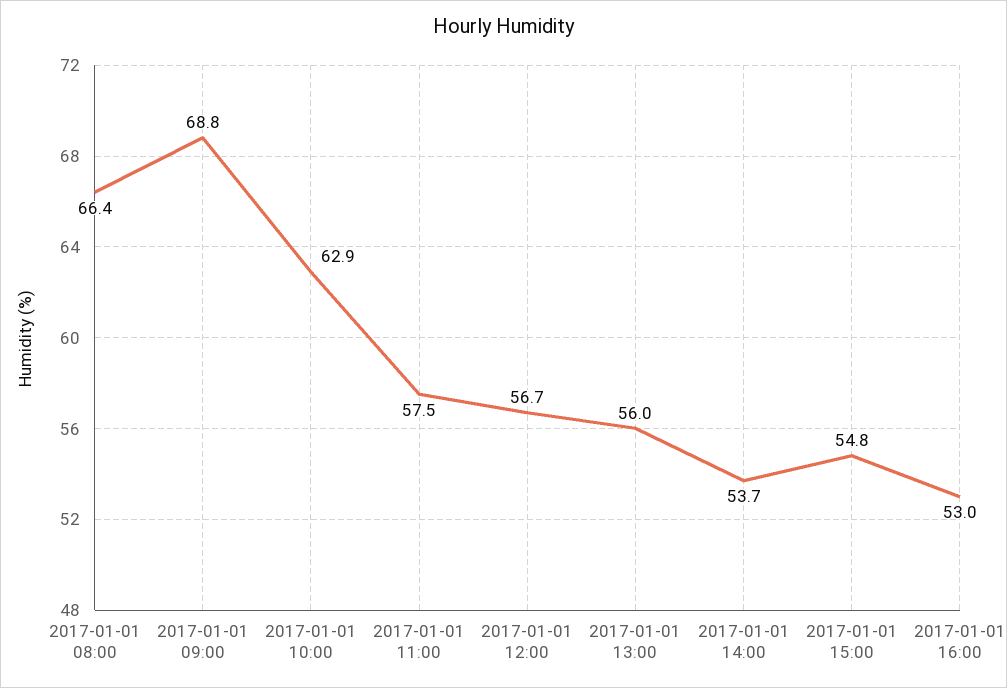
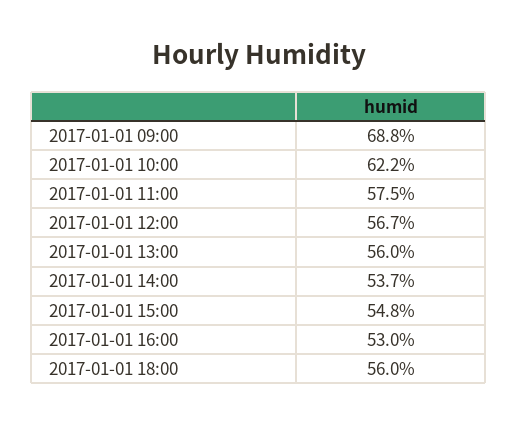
2017-01-01 08:00: 66.4 -> none
2017-01-01 10:00: 62.9 -> 62.2
2017-01-01 18:00: none -> 56

